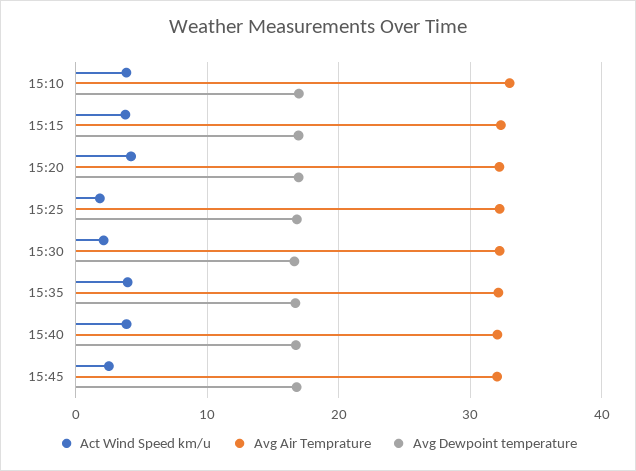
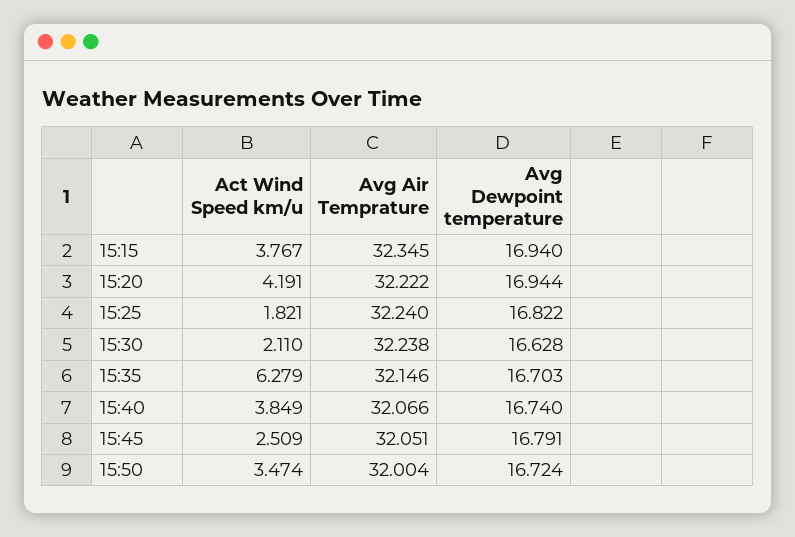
Act Wind Speed km/u, 15:10: 4 -> none
Avg Air Temprature, 15:10: 33 -> none
Avg Dewpoint temperature, 15:10: 17 -> none
Act Wind Speed km/u, 15:35: 4 -> 6.279
Act Wind Speed km/u, 15:50: none -> 3.474
Avg Air Temprature, 15:50: none -> 32.004
Avg Dewpoint temperature, 15:50: none -> 16.724

